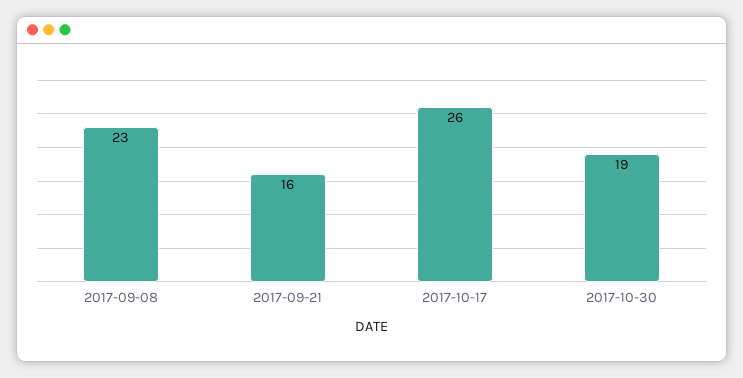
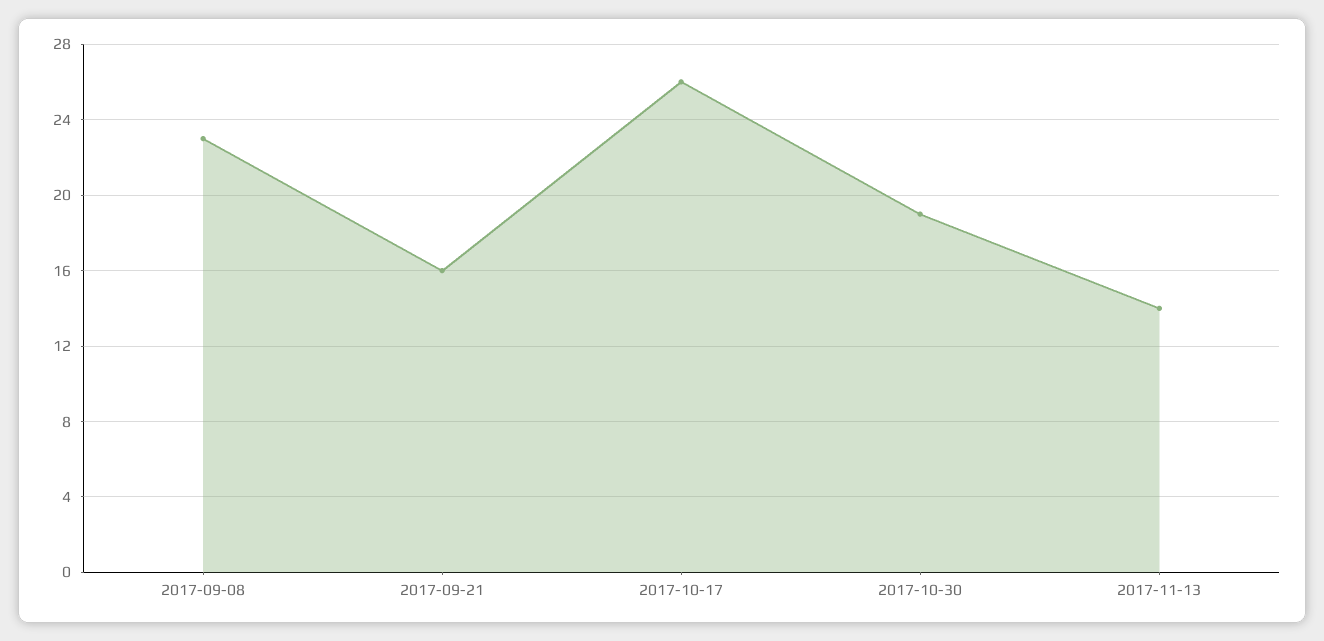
2017-11-13: none -> 14

